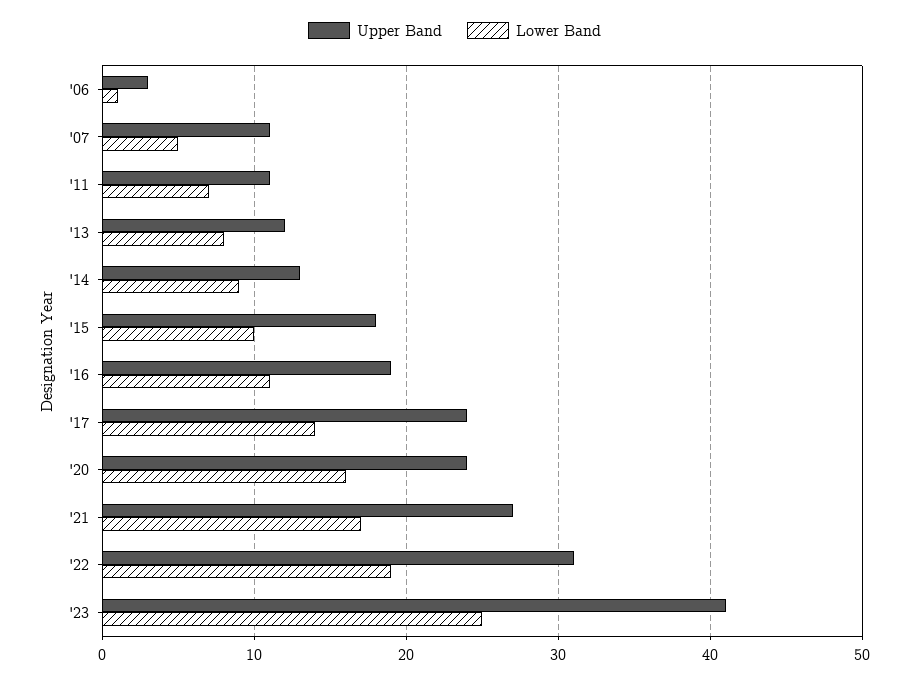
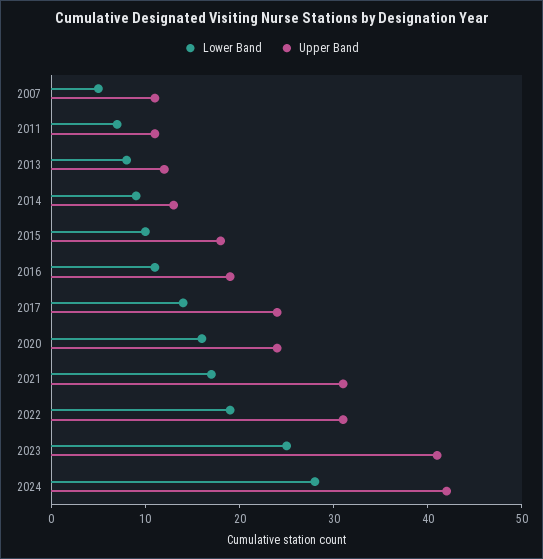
Upper Band, '06: 3 -> none
Lower Band, '06: 1 -> none
Upper Band, '21: 27 -> 31
Lower Band, 2024: none -> 28
Upper Band, 2024: none -> 42

